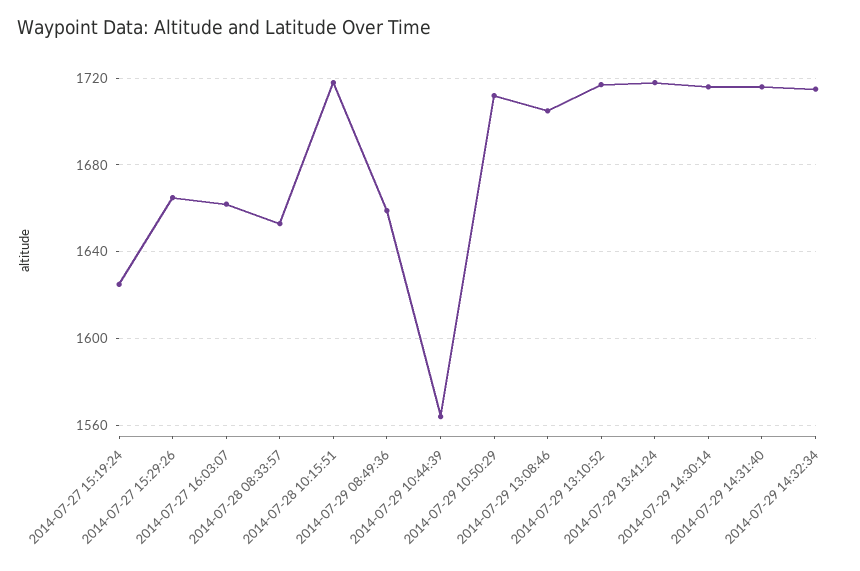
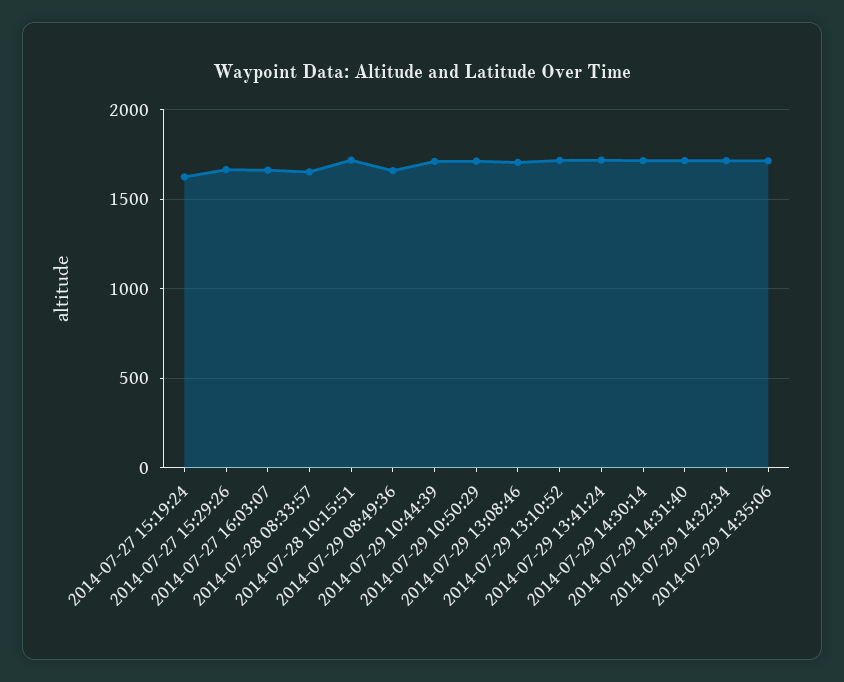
2014-07-29 10:44:39: 1565 -> 1700
2014-07-29 14:35:06: none -> 1700

